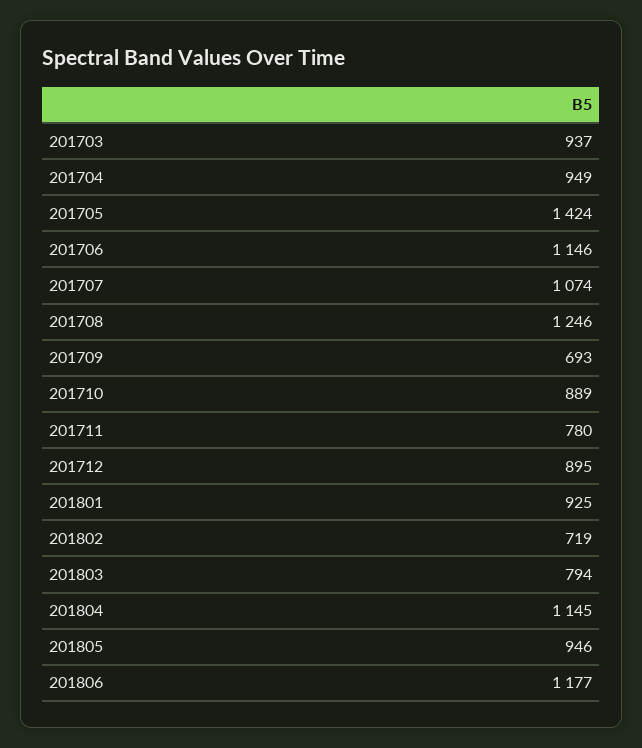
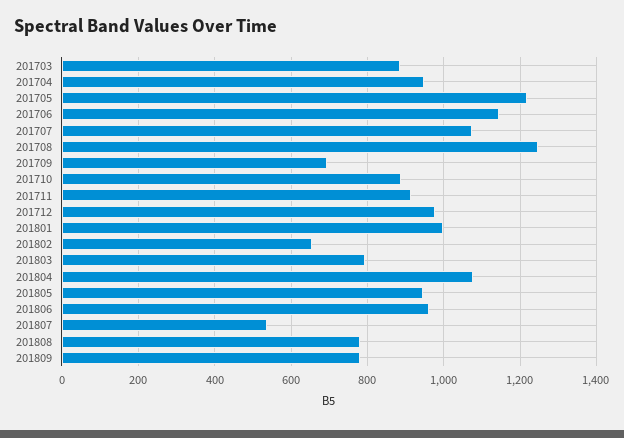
201703: 937 -> 880
201705: 1424 -> 1220
201711: 780 -> 920
201712: 895 -> 980
201801: 925 -> 1000
201802: 719 -> 660
201804: 1145 -> 1080
201806: 1177 -> 960
201807: none -> 540
201808: none -> 780
201809: none -> 780

